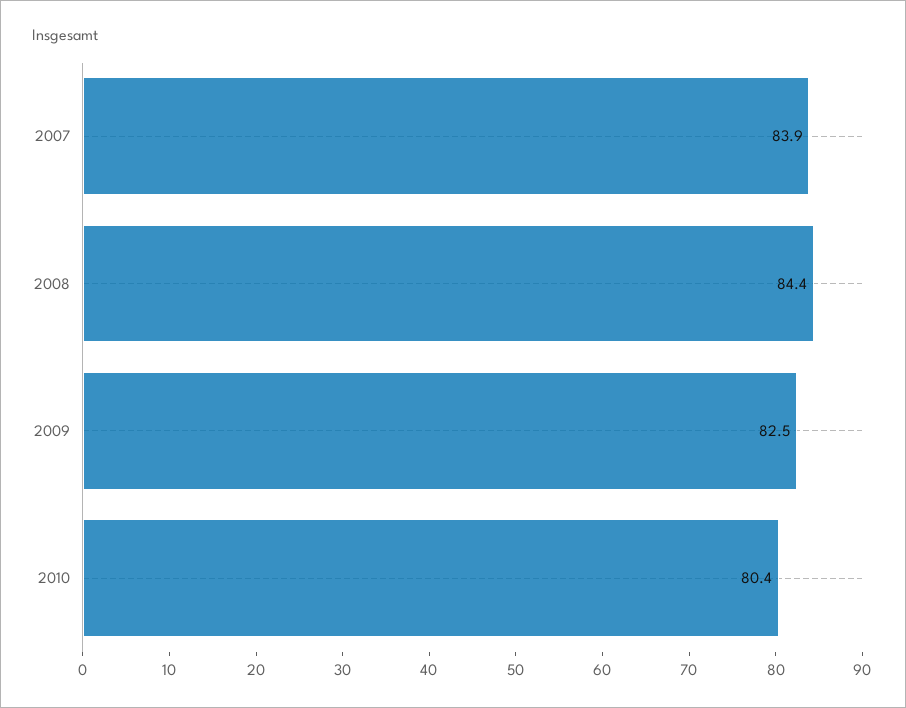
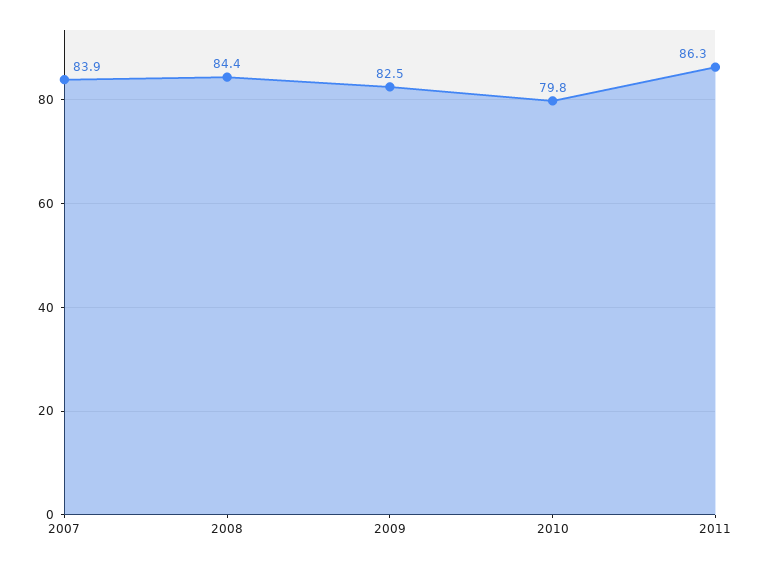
2010: 80.4 -> 79.8
2011: none -> 86.3

